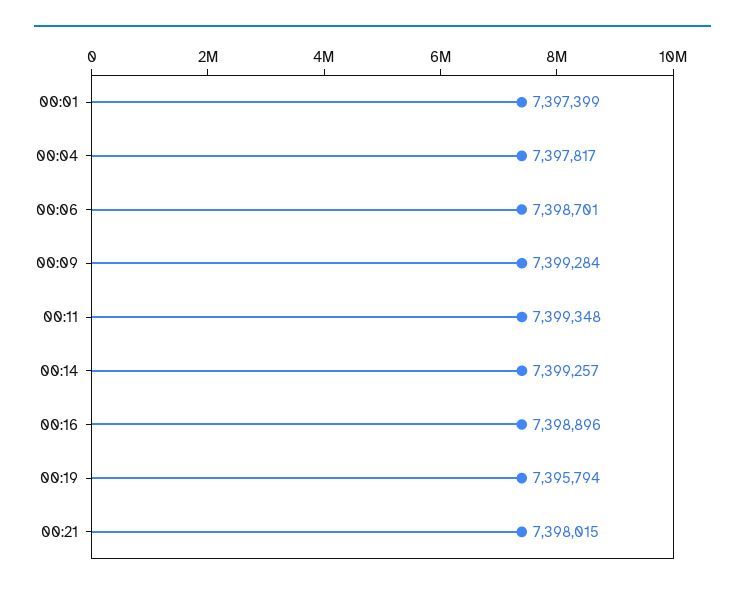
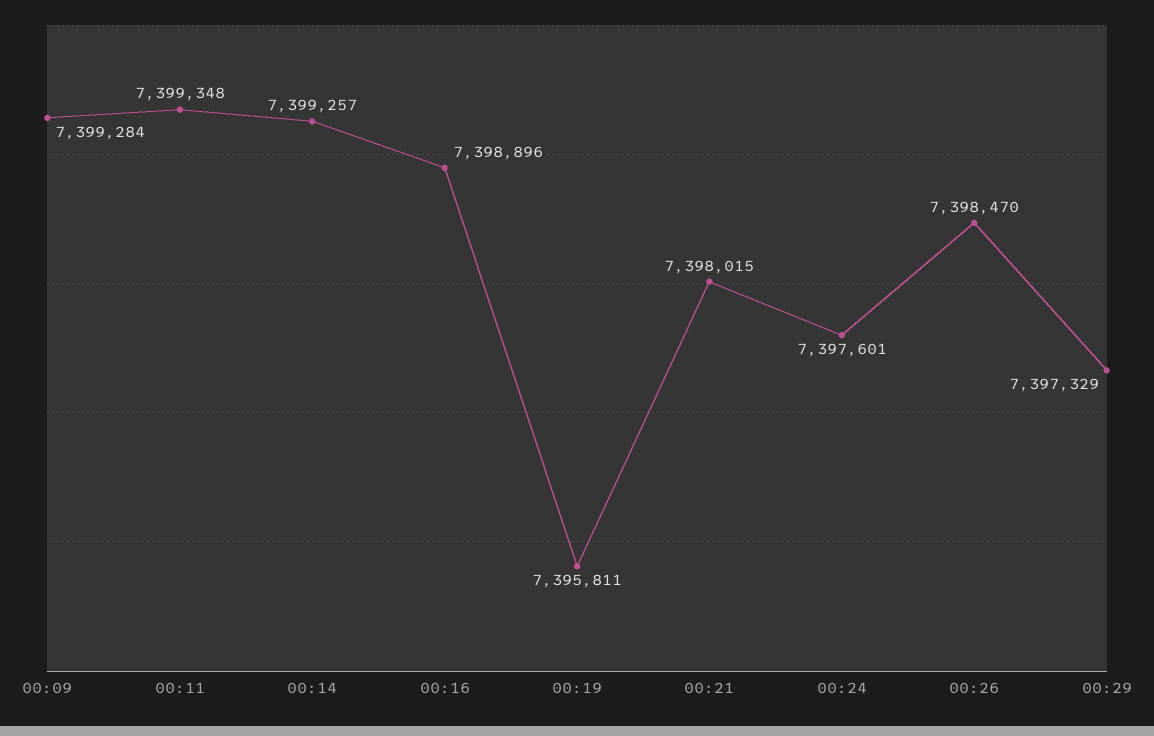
00:01: 7397399 -> none
00:04: 7397817 -> none
00:06: 7398701 -> none
00:19: 7395794 -> 7395811
00:24: none -> 7397601
00:26: none -> 7398470
00:29: none -> 7397329

